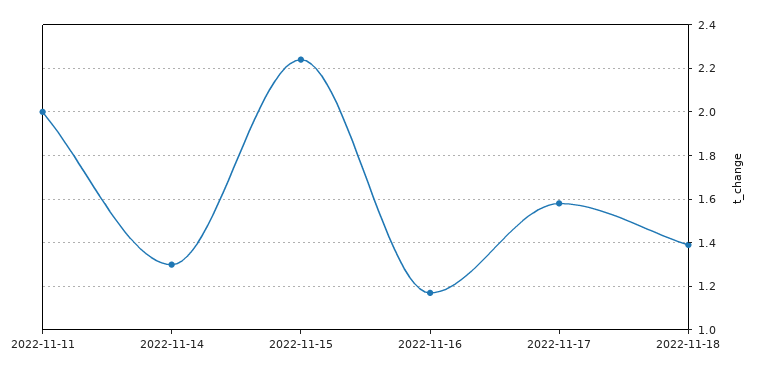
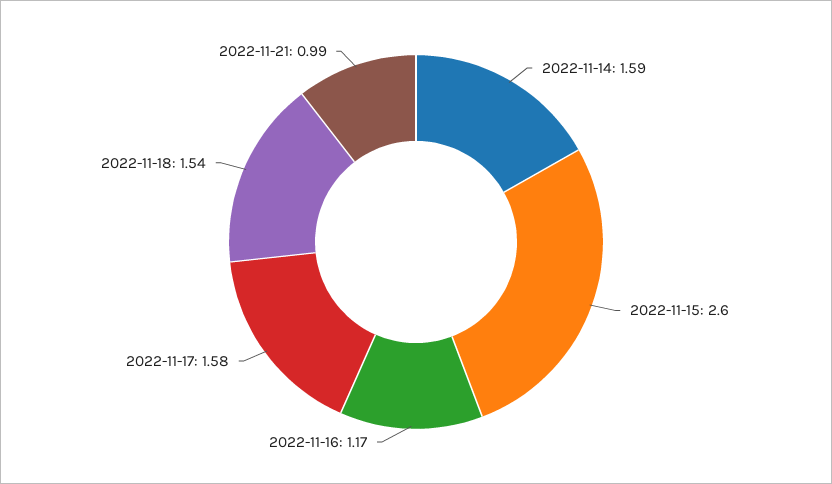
2022-11-11: 2 -> none
2022-11-14: 1.3 -> 1.59
2022-11-15: 2.25 -> 2.6
2022-11-18: 1.4 -> 1.54
2022-11-21: none -> 0.99

